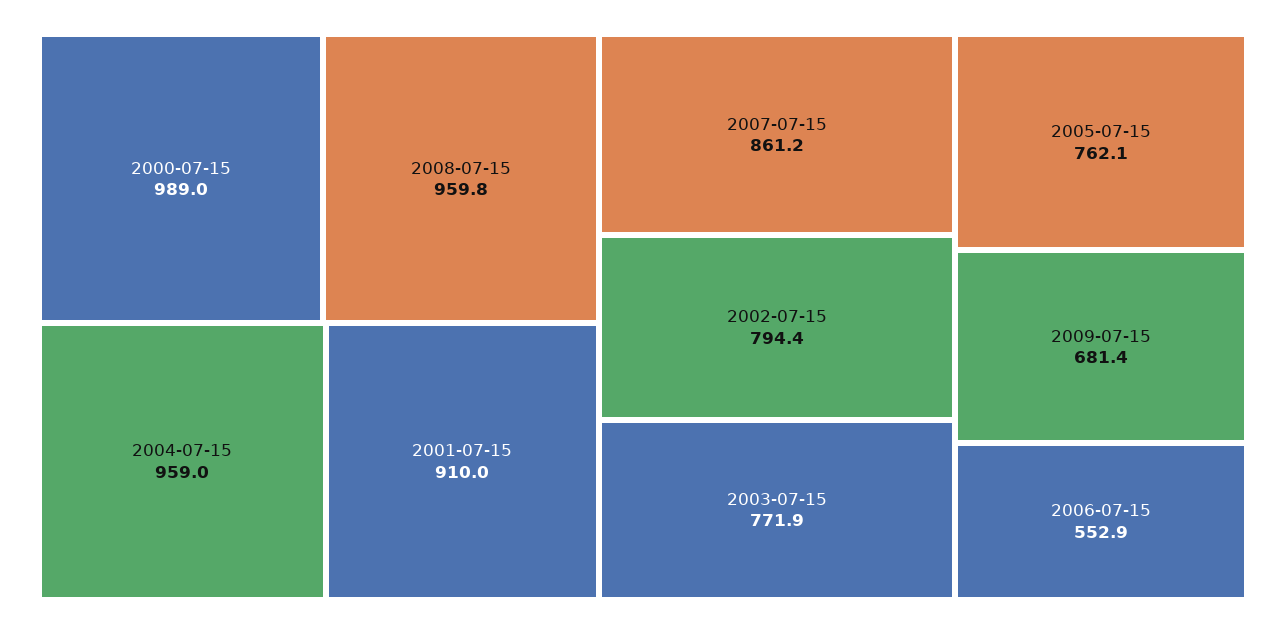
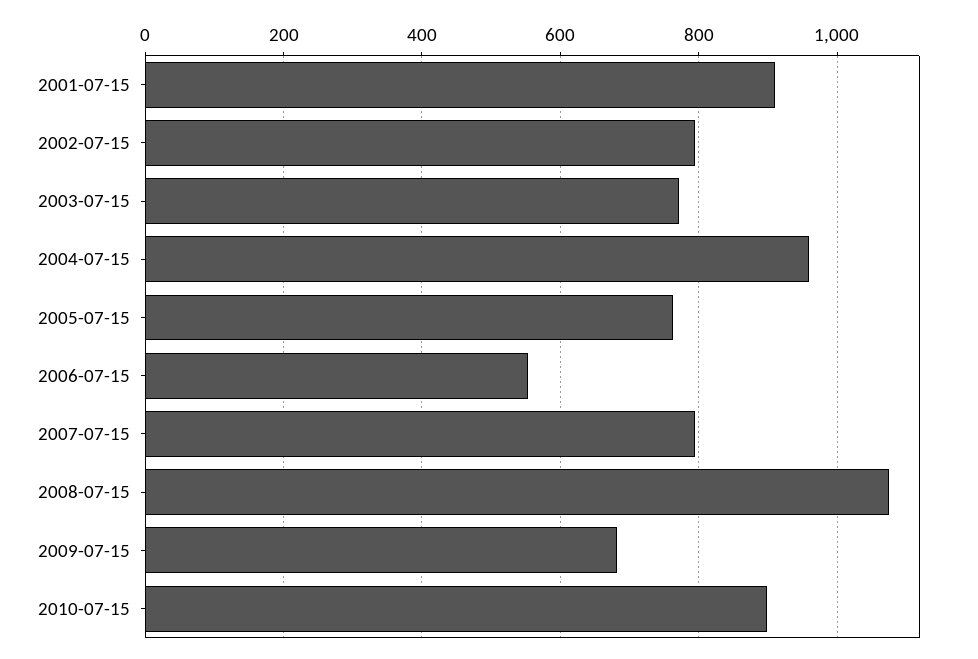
2000-07-15: 989 -> none
2008-07-15: 959.8 -> 1080
2007-07-15: 861.2 -> 800
2010-07-15: none -> 900

